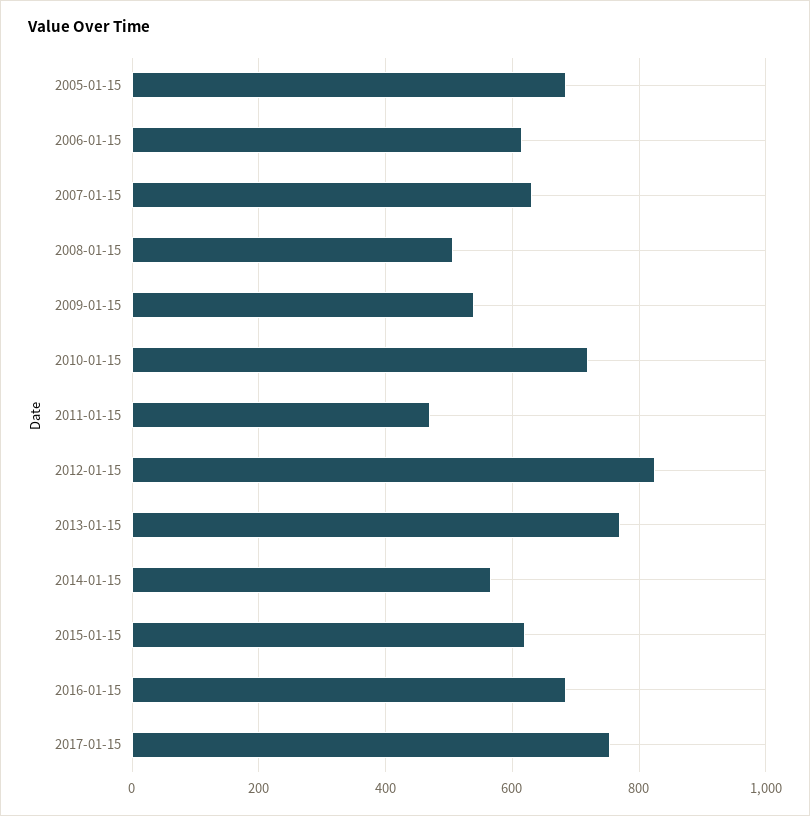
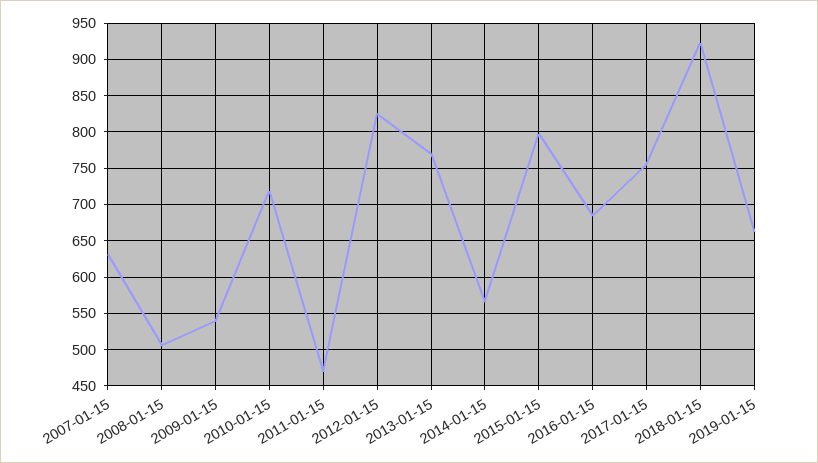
2005-01-15: 680 -> none
2006-01-15: 620 -> none
2015-01-15: 620 -> 800
2018-01-15: none -> 920
2019-01-15: none -> 660

